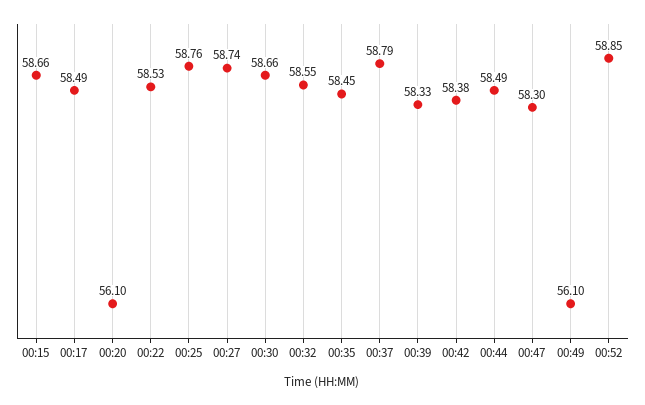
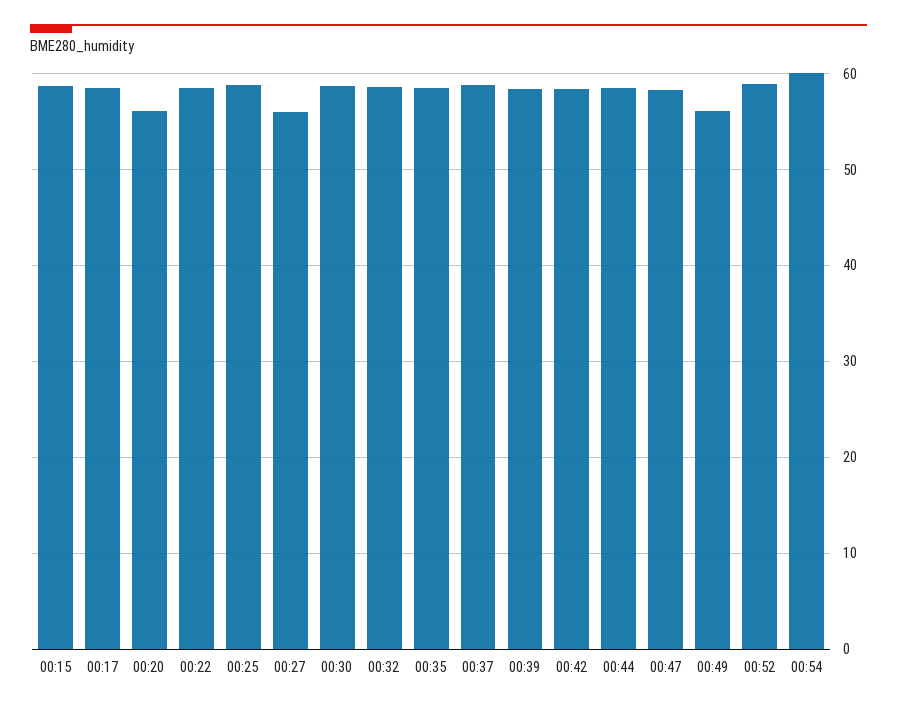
00:27: 58.74 -> 56
00:54: none -> 60

